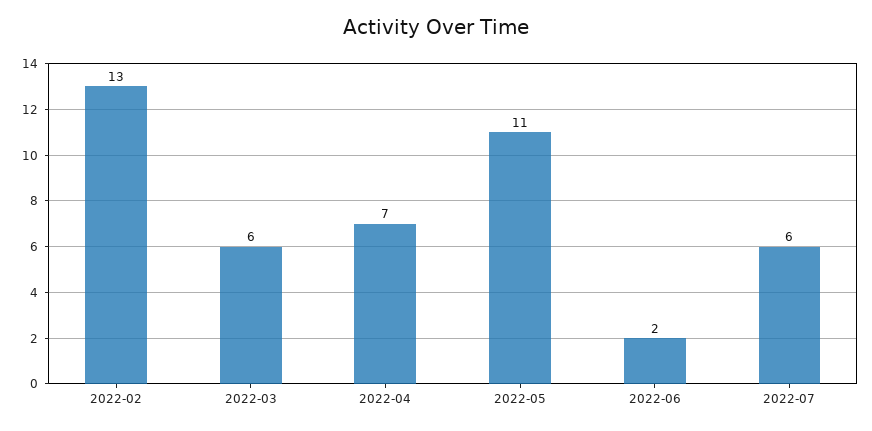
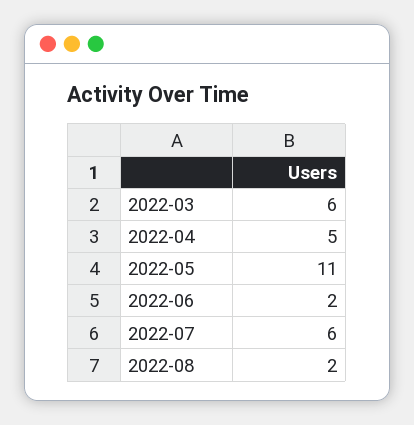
2022-02: 13 -> none
2022-04: 7 -> 5
2022-08: none -> 2

